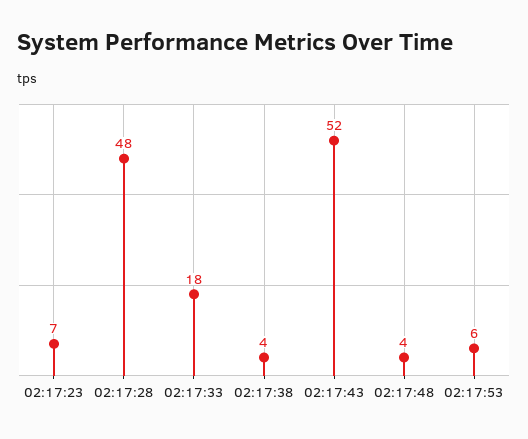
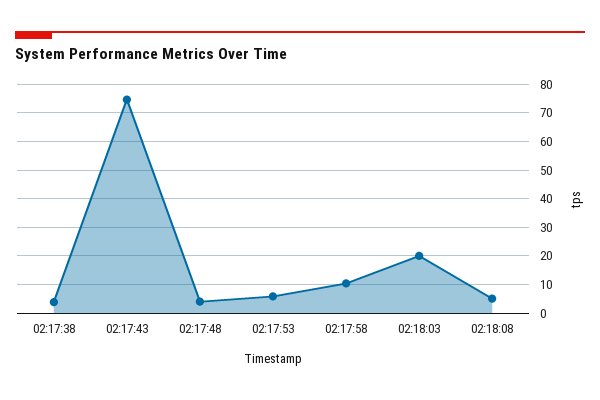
02:17:23: 7 -> none
02:17:28: 48 -> none
02:17:33: 18 -> none
02:17:43: 52 -> 75
02:17:58: none -> 10
02:18:03: none -> 20
02:18:08: none -> 5

